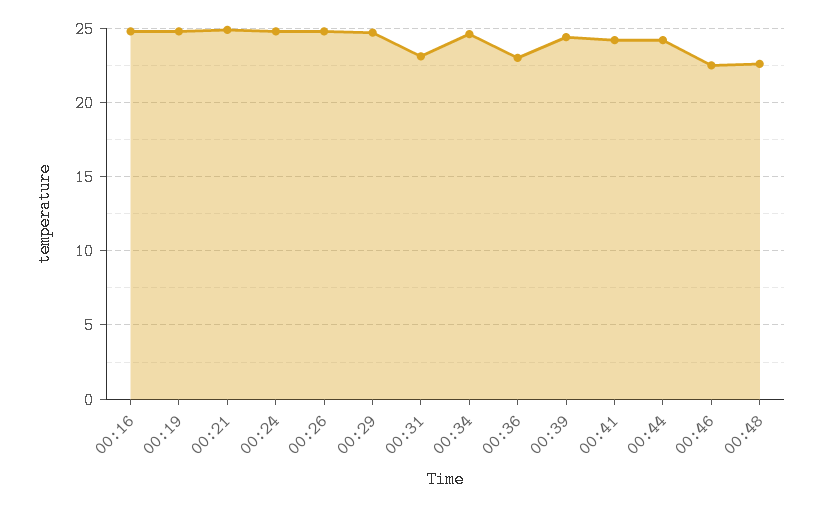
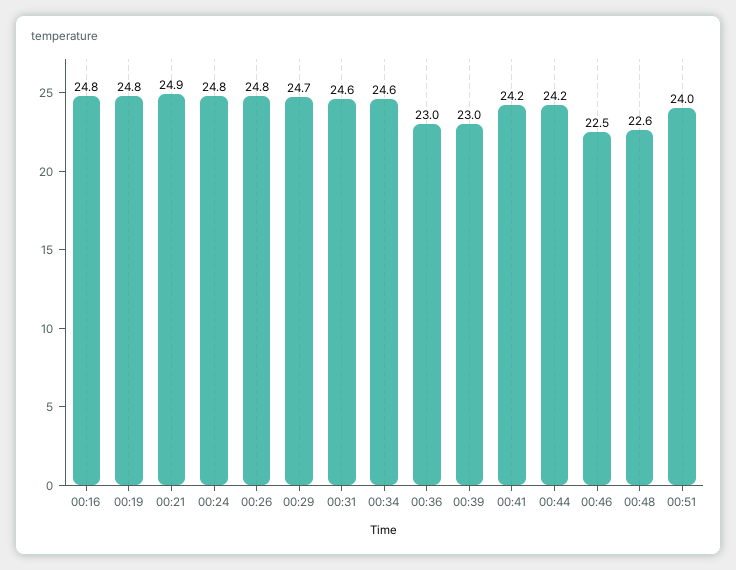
00:31: 23 -> 24.6
00:39: 24.5 -> 23
00:51: none -> 24

